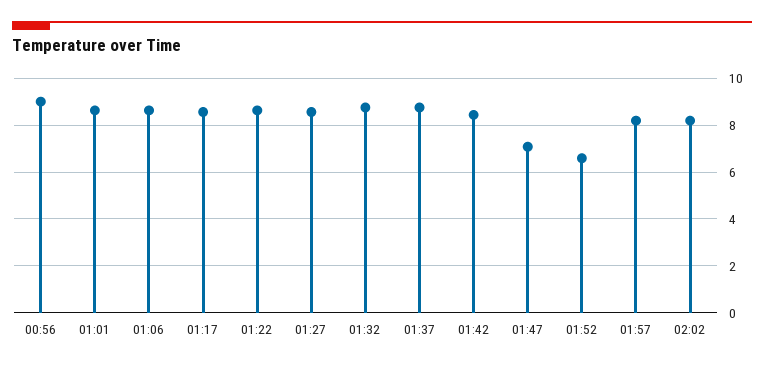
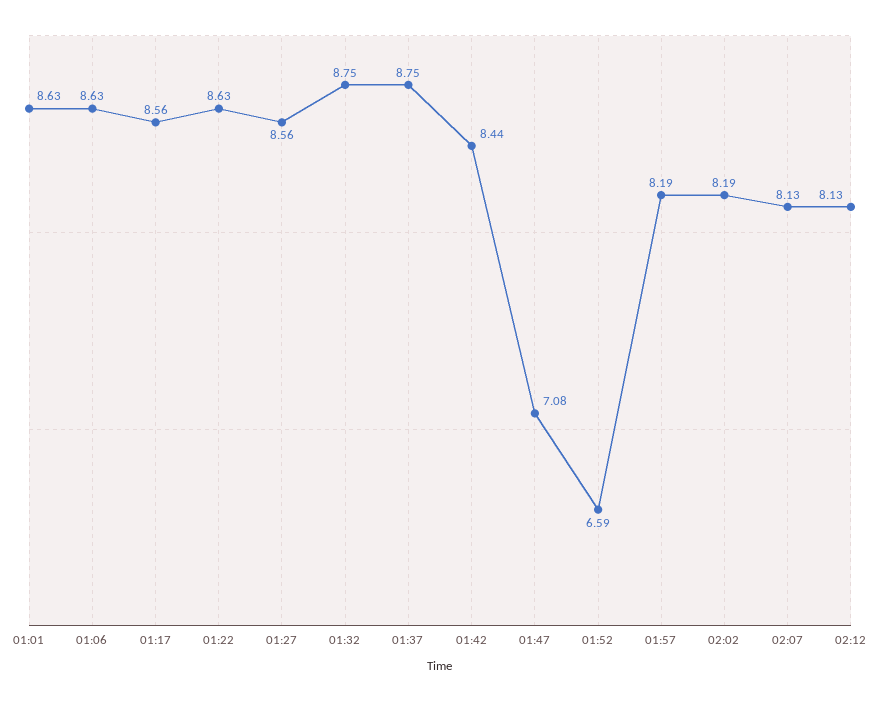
00:56: 9 -> none
02:07: none -> 8.13
02:12: none -> 8.13

